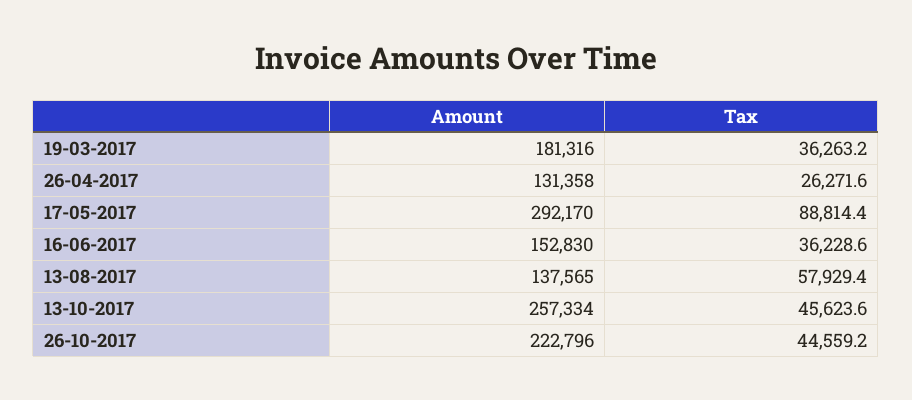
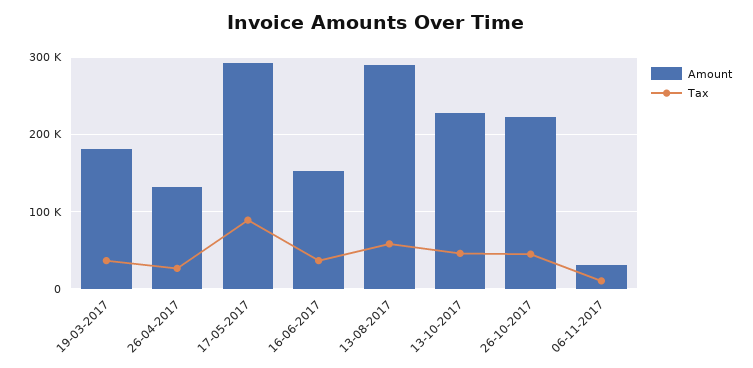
Amount, 13-08-2017: 137565 -> 290000
Amount, 13-10-2017: 257334 -> 230000
Amount, 06-11-2017: none -> 30000
Tax, 06-11-2017: none -> 10000

